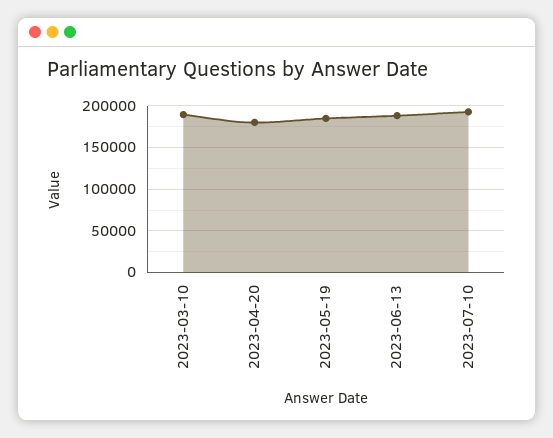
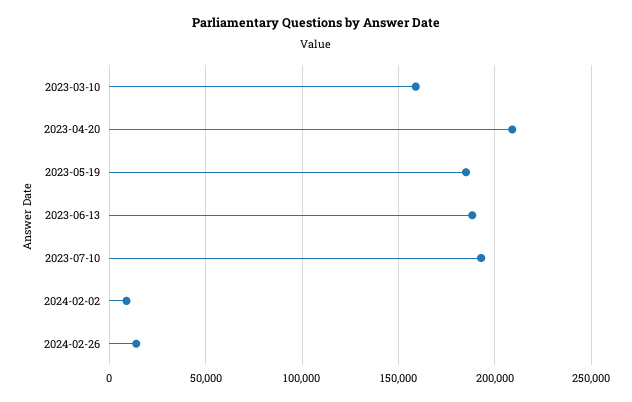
2023-03-10: 190000 -> 160000
2023-04-20: 180000 -> 210000
2024-02-02: none -> 10000
2024-02-26: none -> 15000

